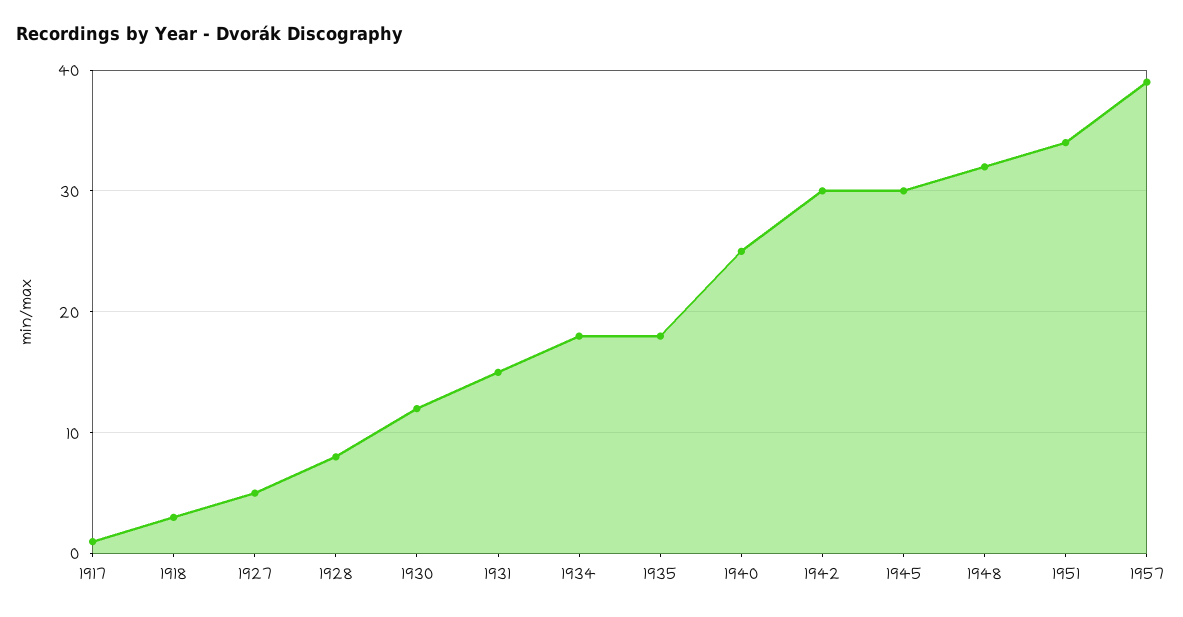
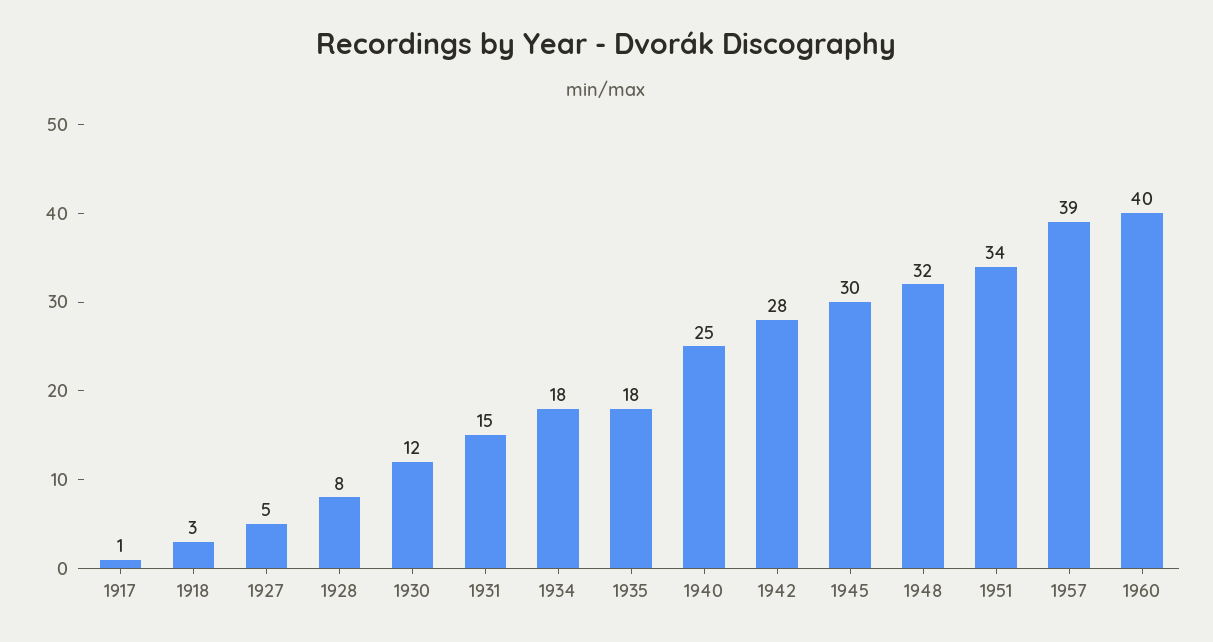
1942: 30 -> 28
1960: none -> 40

